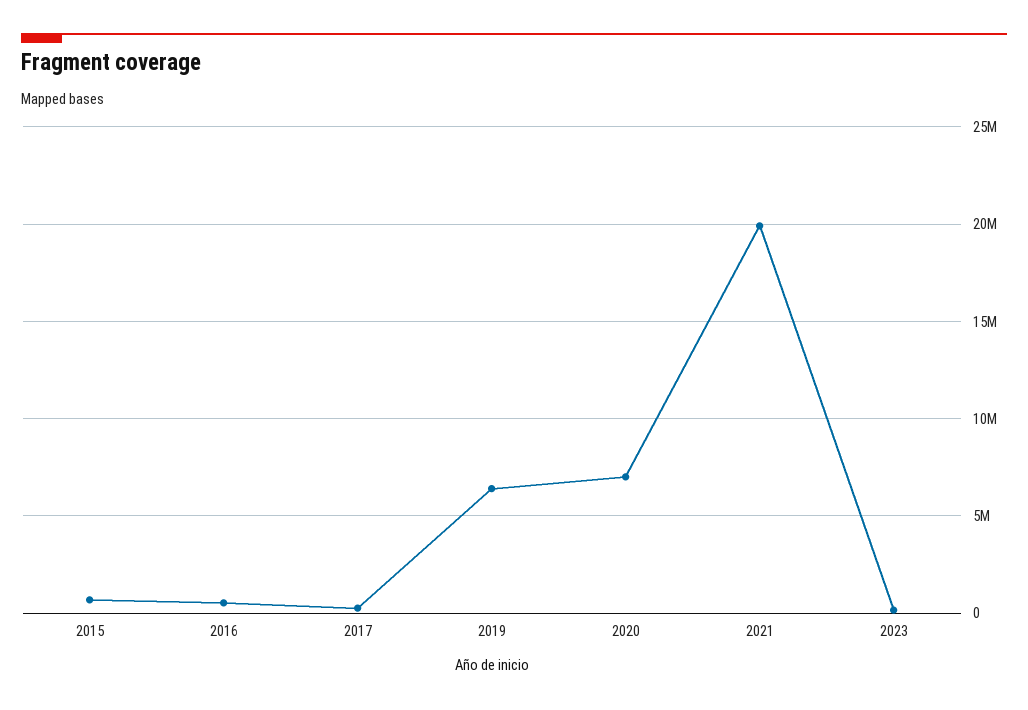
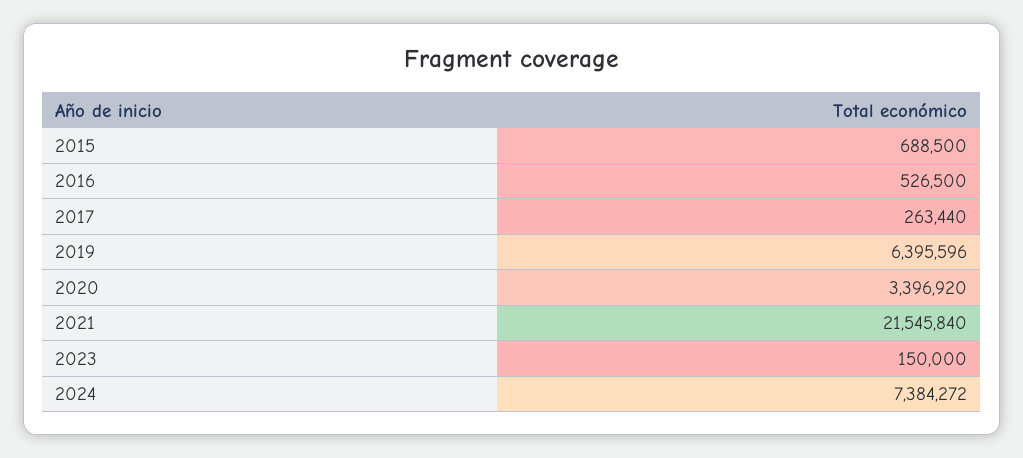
2020: 7000000 -> 3396920
2021: 20000000 -> 21545840
2024: none -> 7384272

